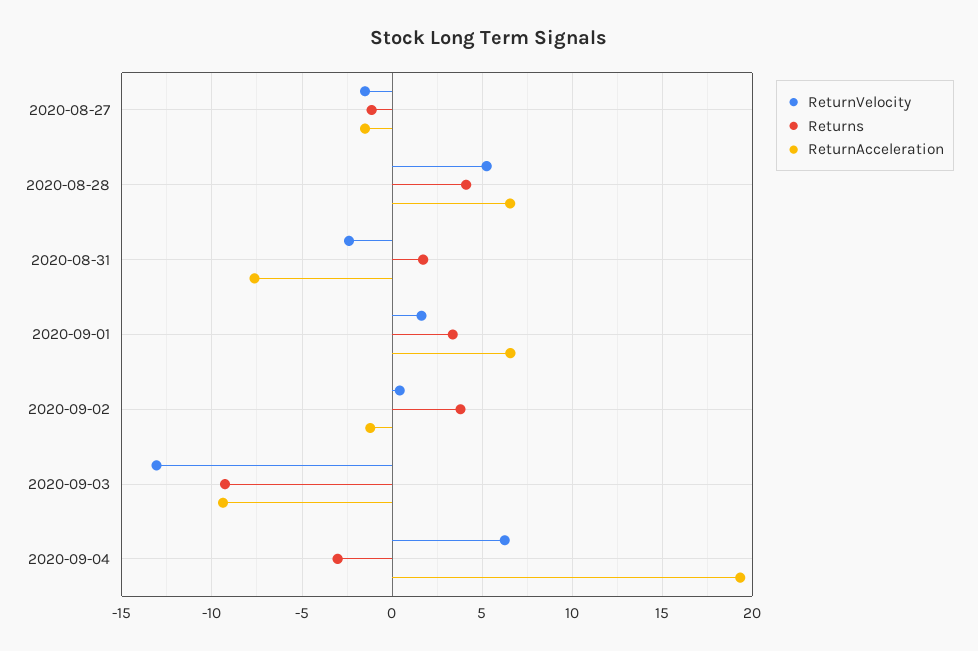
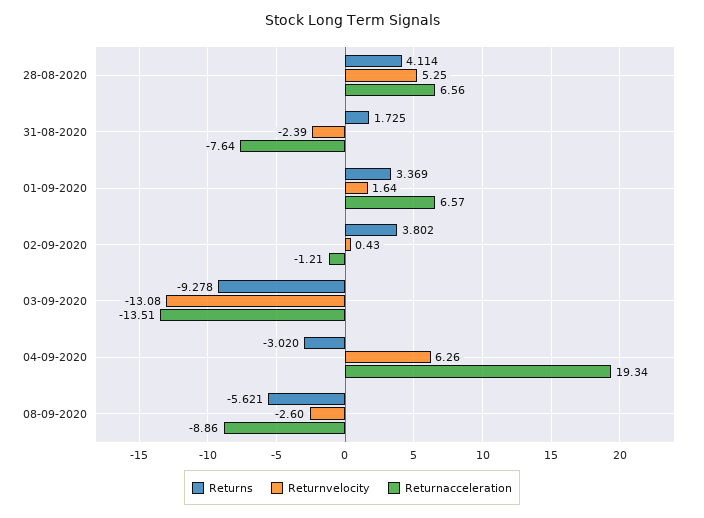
ReturnVelocity, 2020-08-27: -1.5 -> none
Returns, 2020-08-27: -1 -> none
ReturnAcceleration, 2020-08-27: -1.5 -> none
ReturnAcceleration, 2020-09-03: -9.5 -> -13.51
Returns, 08-09-2020: none -> -5.621
ReturnVelocity, 08-09-2020: none -> -2.6
ReturnAcceleration, 08-09-2020: none -> -8.86

